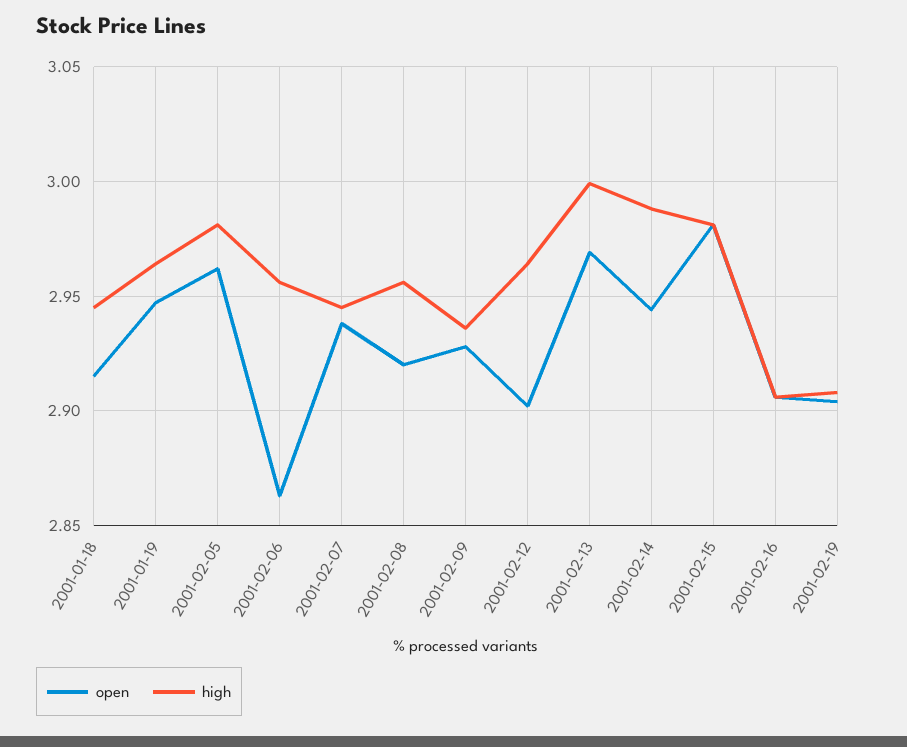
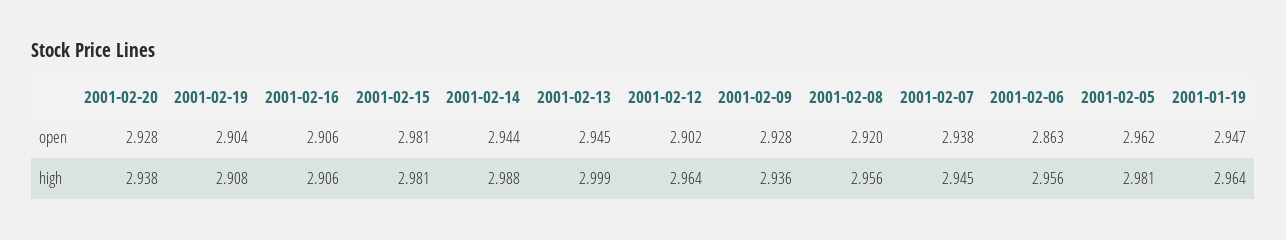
open, 2001-01-18: 2.915 -> none
high, 2001-01-18: 2.945 -> none
open, 2001-02-13: 2.97 -> 2.945
open, 2001-02-20: none -> 2.928
high, 2001-02-20: none -> 2.938

